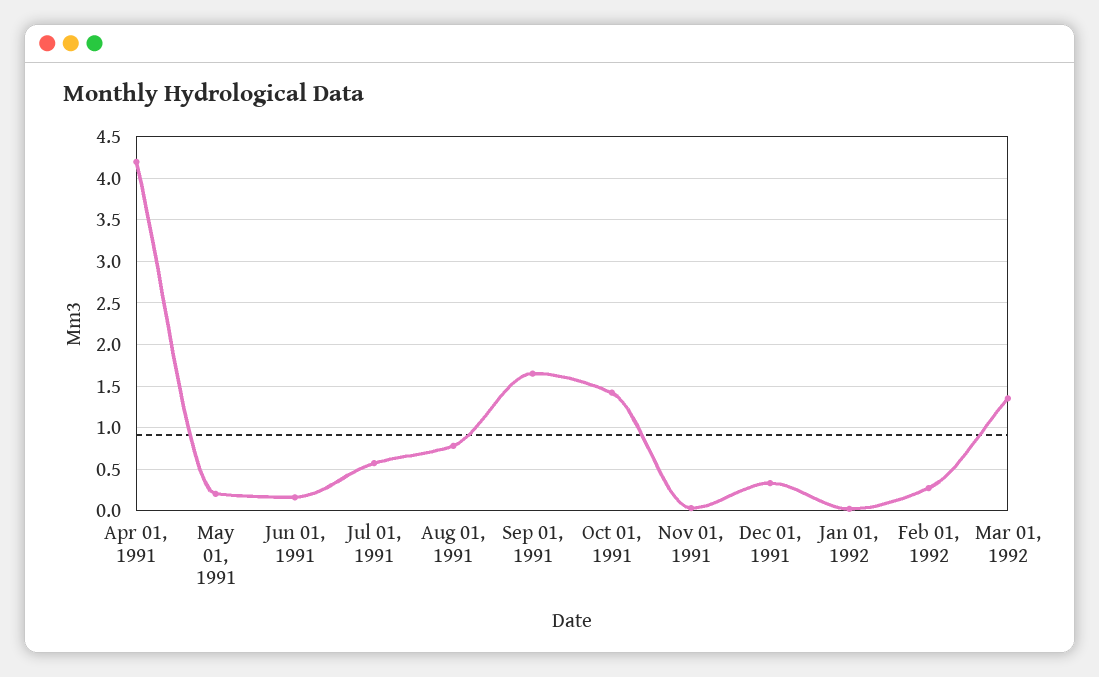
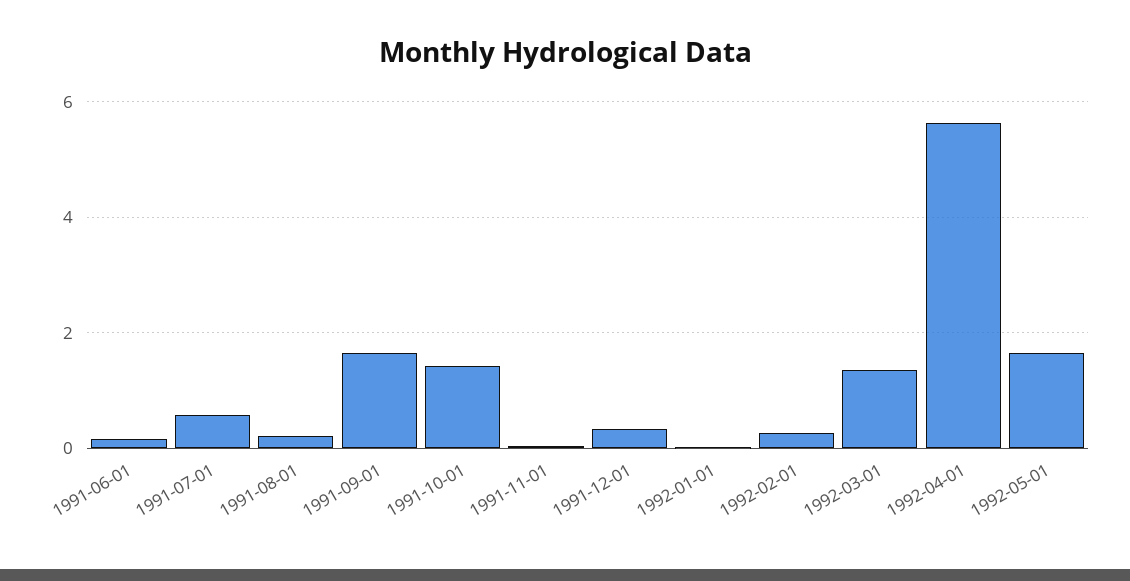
Apr 01, 1991: 4.2 -> none
May 01, 1991: 0.2 -> none
Aug 01, 1991: 0.8 -> 0.2
1992-04-01: none -> 5.6
1992-05-01: none -> 1.6

